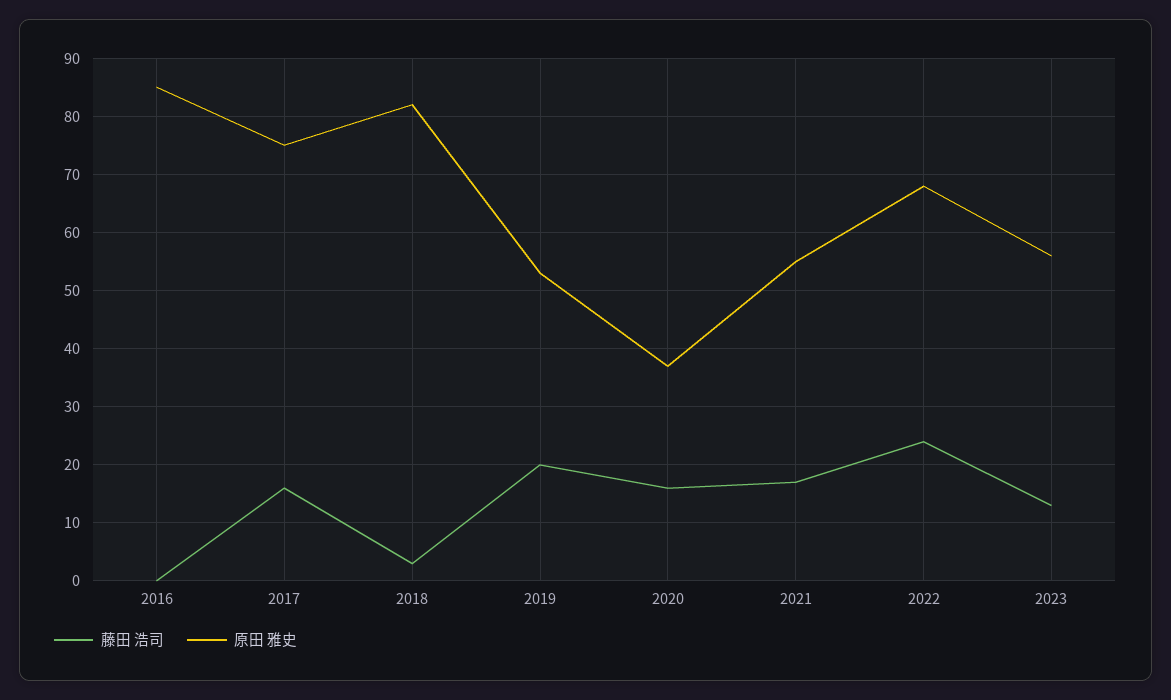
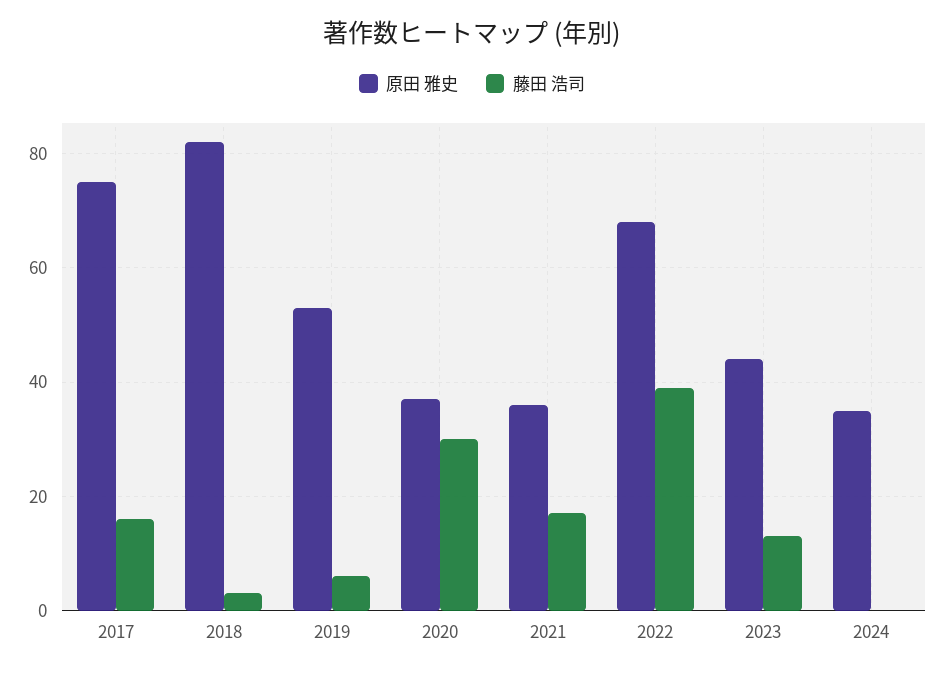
藤田 浩司, 2016: 0 -> none
原田 雅史, 2016: 85 -> none
藤田 浩司, 2019: 20 -> 5
藤田 浩司, 2020: 15 -> 30
原田 雅史, 2021: 55 -> 35
藤田 浩司, 2022: 25 -> 40
原田 雅史, 2023: 55 -> 45
原田 雅史, 2024: none -> 35
藤田 浩司, 2024: none -> 0

